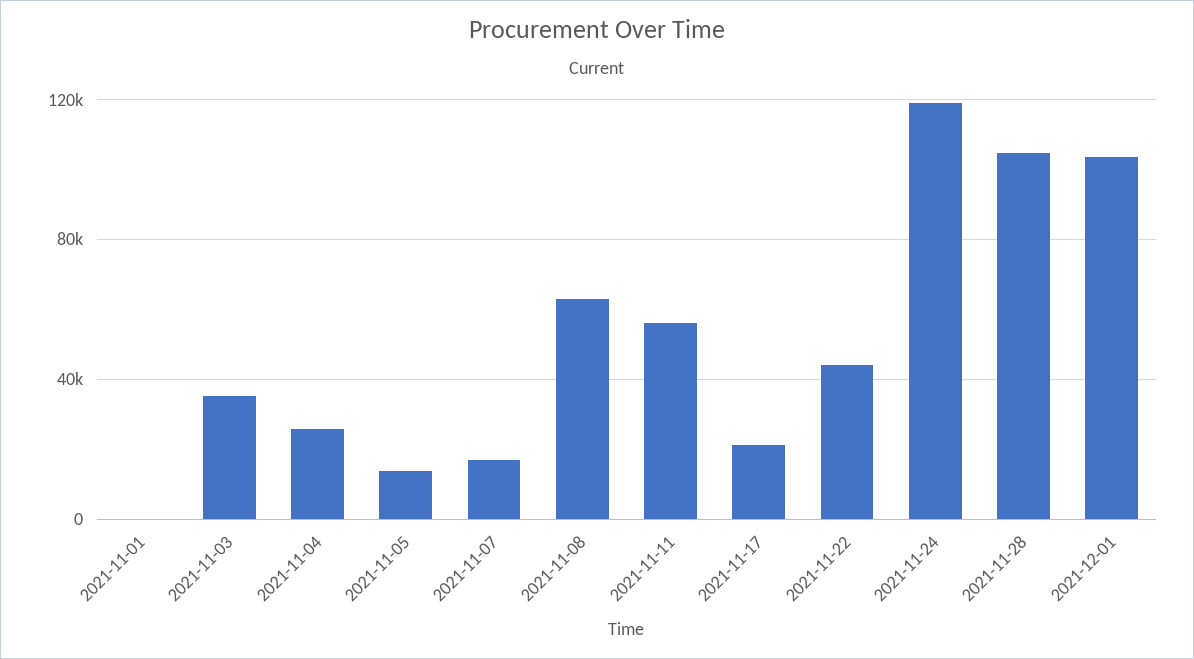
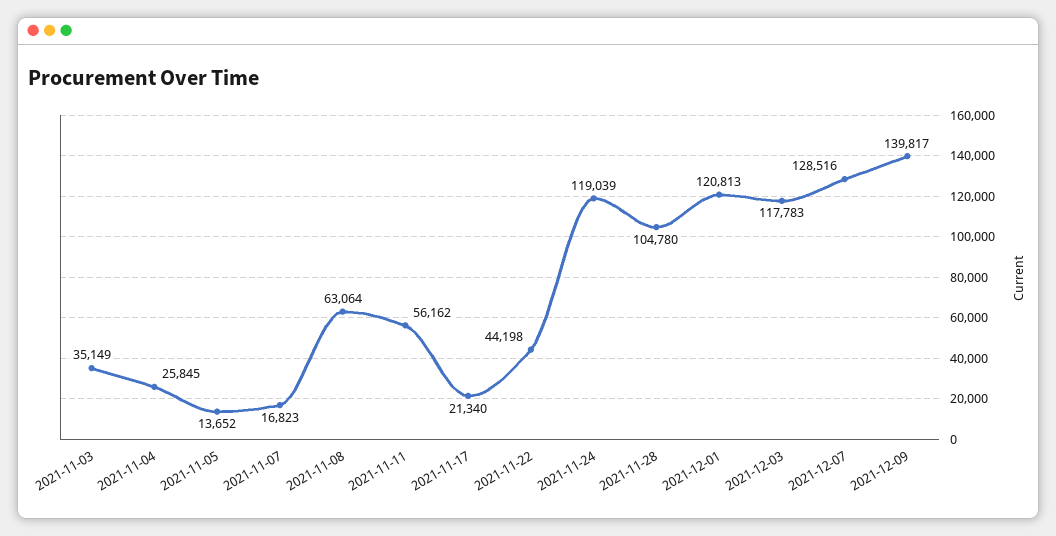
2021-11-01: 0 -> none
2021-12-01: 105000 -> 120813
2021-12-03: none -> 117783
2021-12-07: none -> 128516
2021-12-09: none -> 139817

